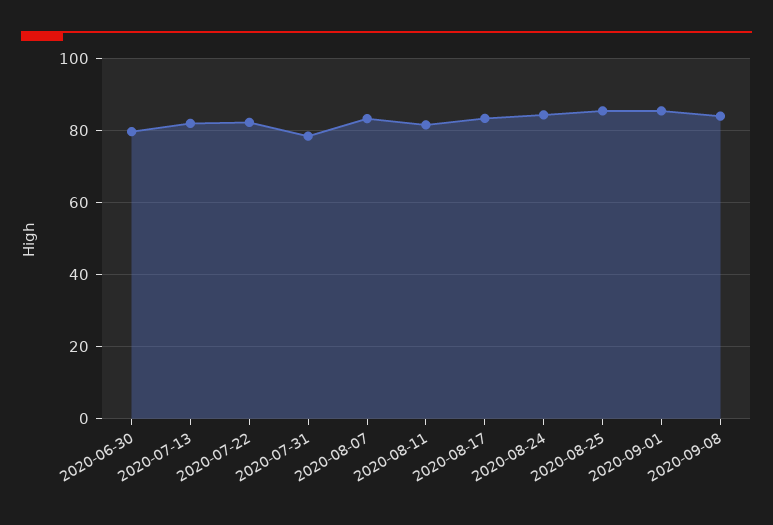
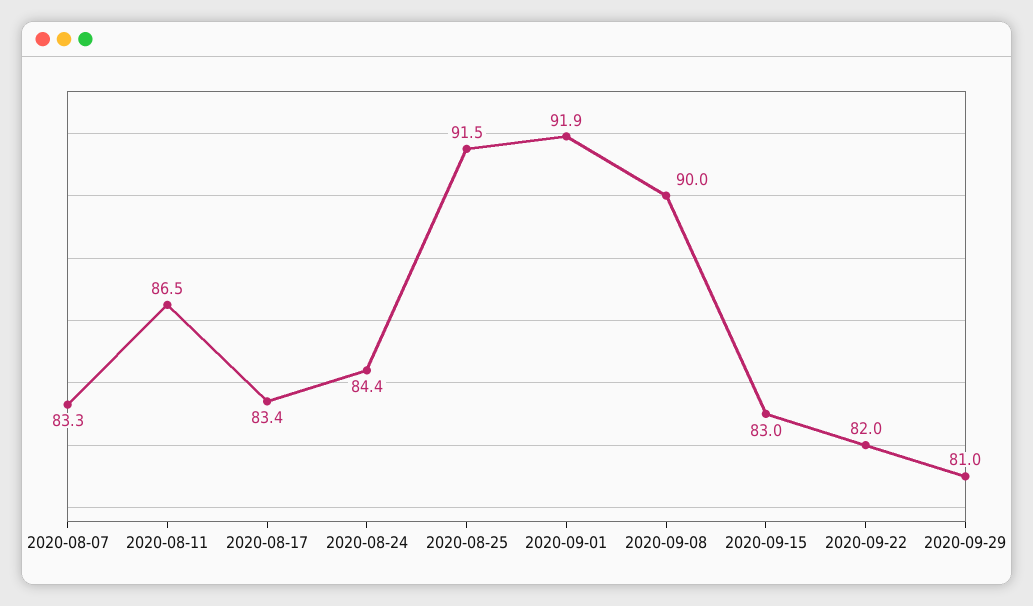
2020-06-30: 80 -> none
2020-07-13: 82 -> none
2020-07-22: 82 -> none
2020-07-31: 78 -> none
2020-08-11: 82 -> 86.5
2020-08-25: 86 -> 91.5
2020-09-01: 86 -> 91.9
2020-09-08: 84 -> 90
2020-09-15: none -> 83
2020-09-22: none -> 82
2020-09-29: none -> 81

